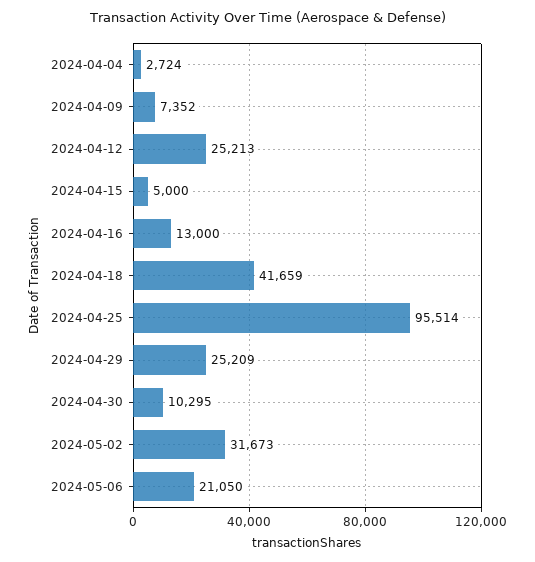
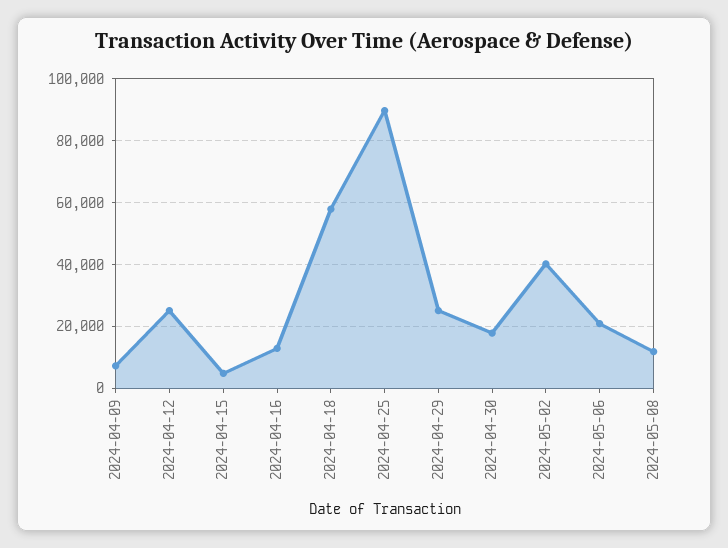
2024-04-04: 2724 -> none
2024-04-18: 41659 -> 58000
2024-04-25: 95514 -> 90000
2024-04-30: 10295 -> 18000
2024-05-02: 31673 -> 40000
2024-05-08: none -> 12000

